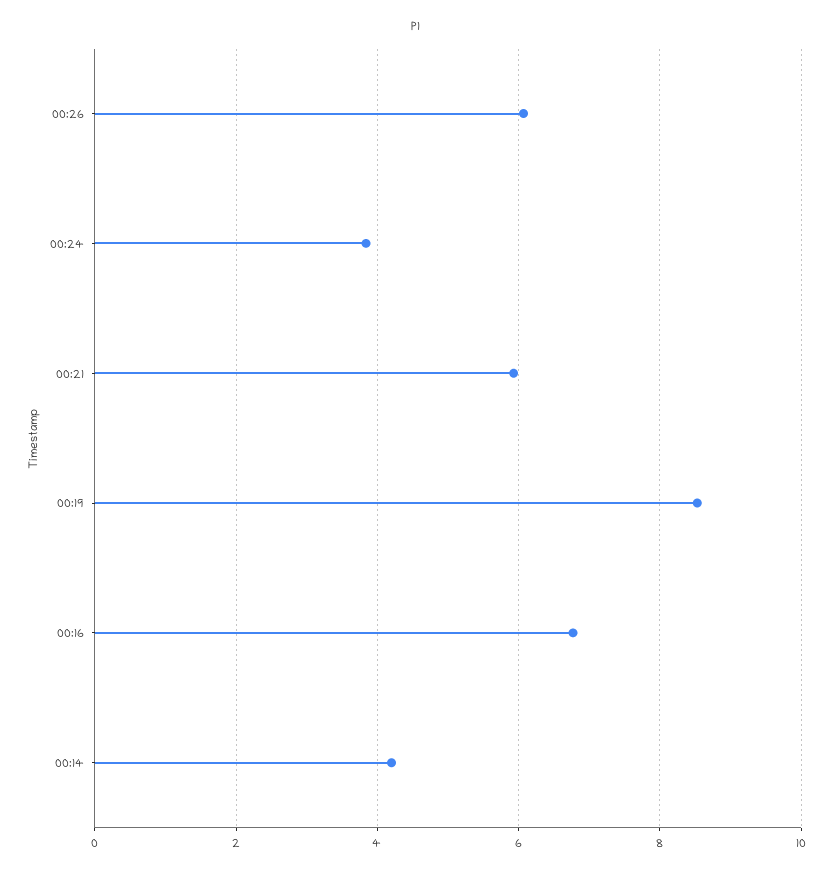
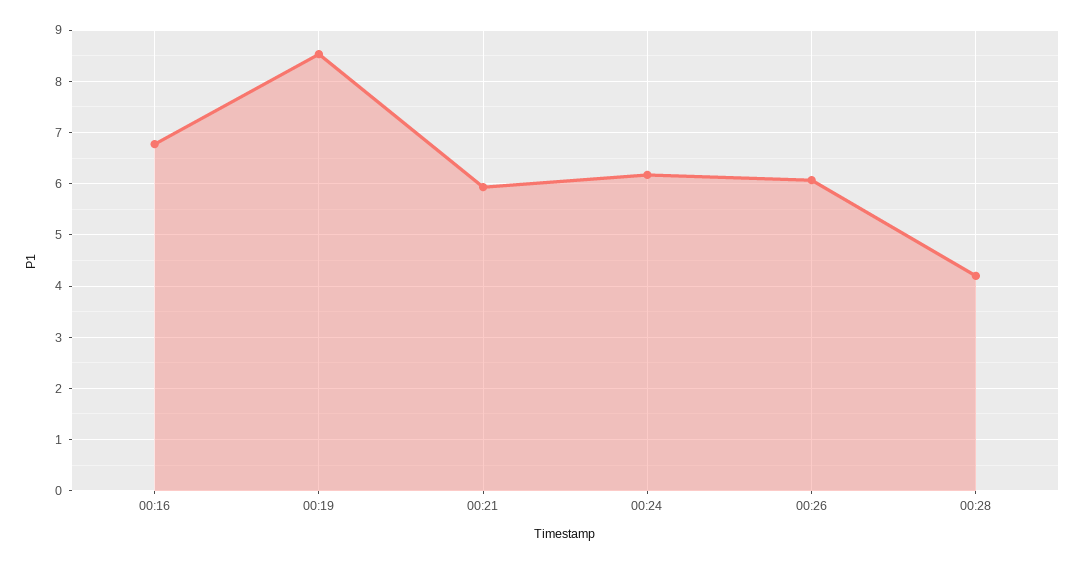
00:24: 3.8 -> 6.2
00:14: 4.2 -> none
00:28: none -> 4.2

